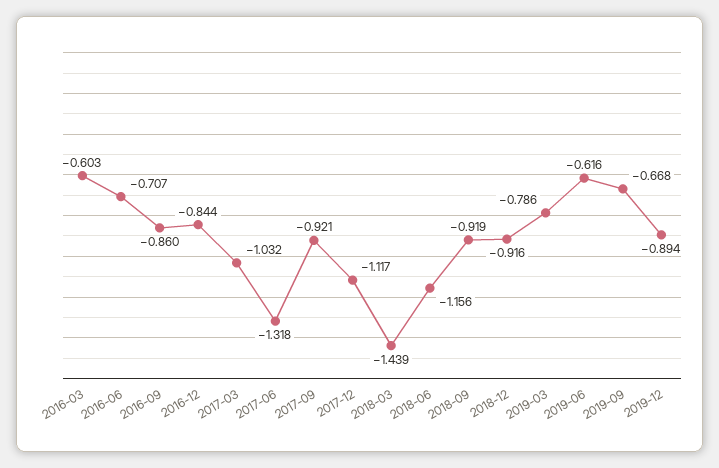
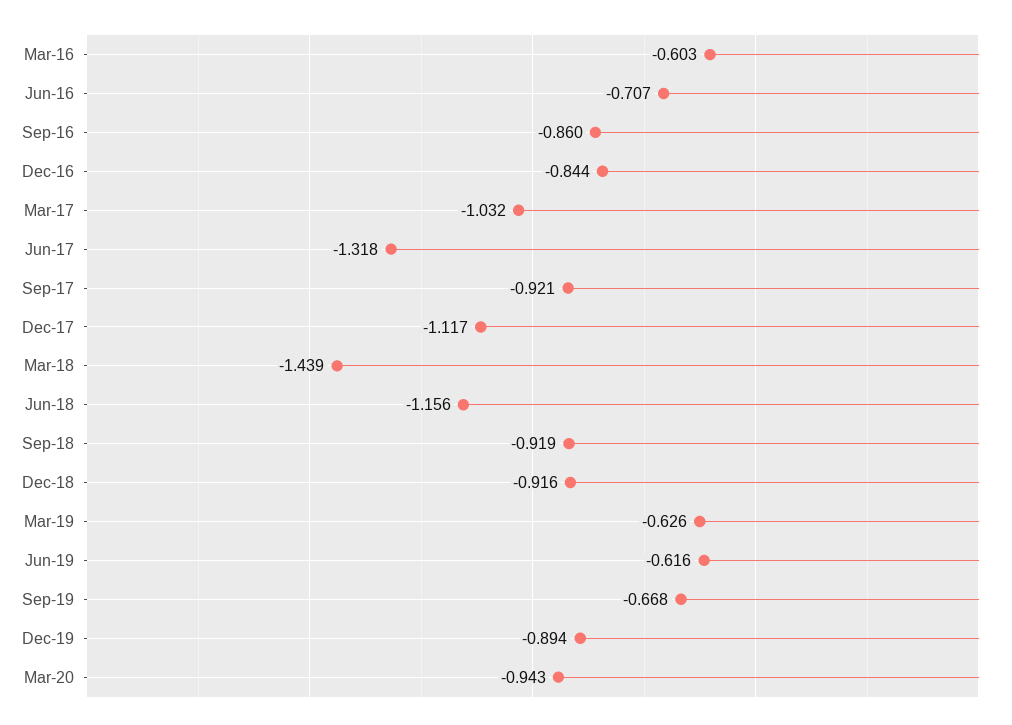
2019-03: -0.786 -> -0.626
Mar-20: none -> -0.943

